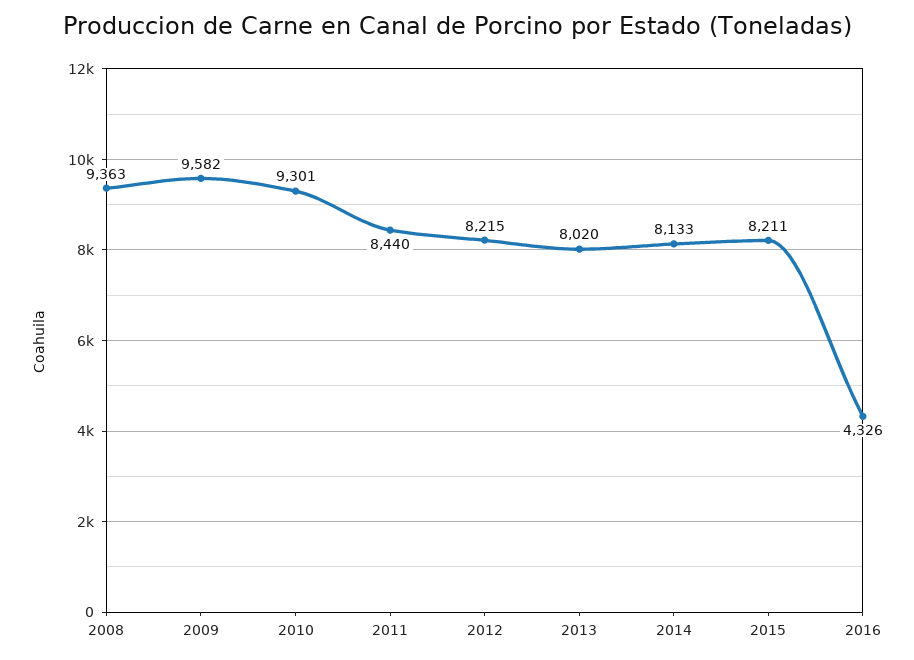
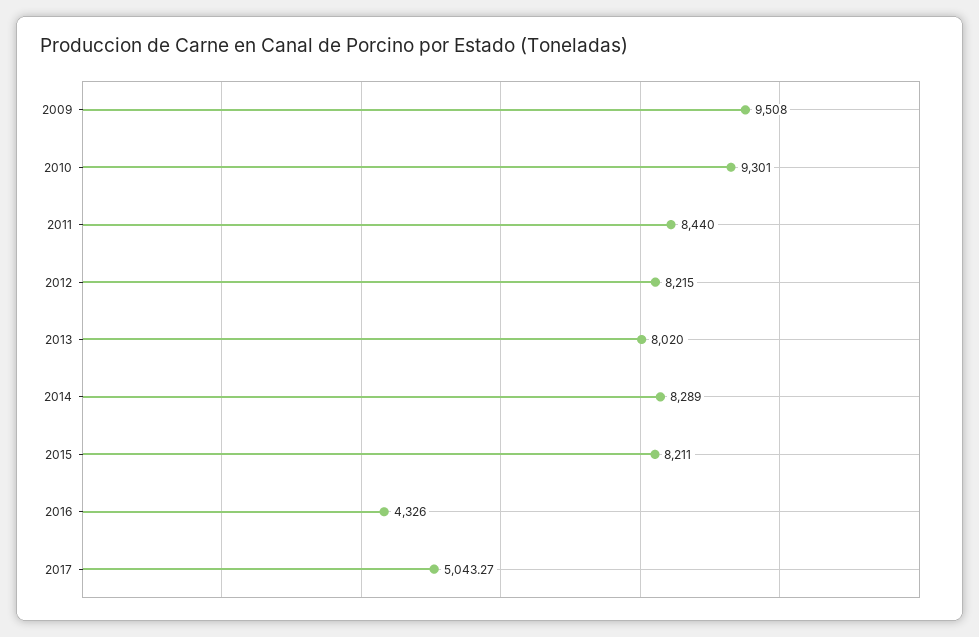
2008: 9363 -> none
2009: 9582 -> 9508
2014: 8133 -> 8289
2017: none -> 5043.27

